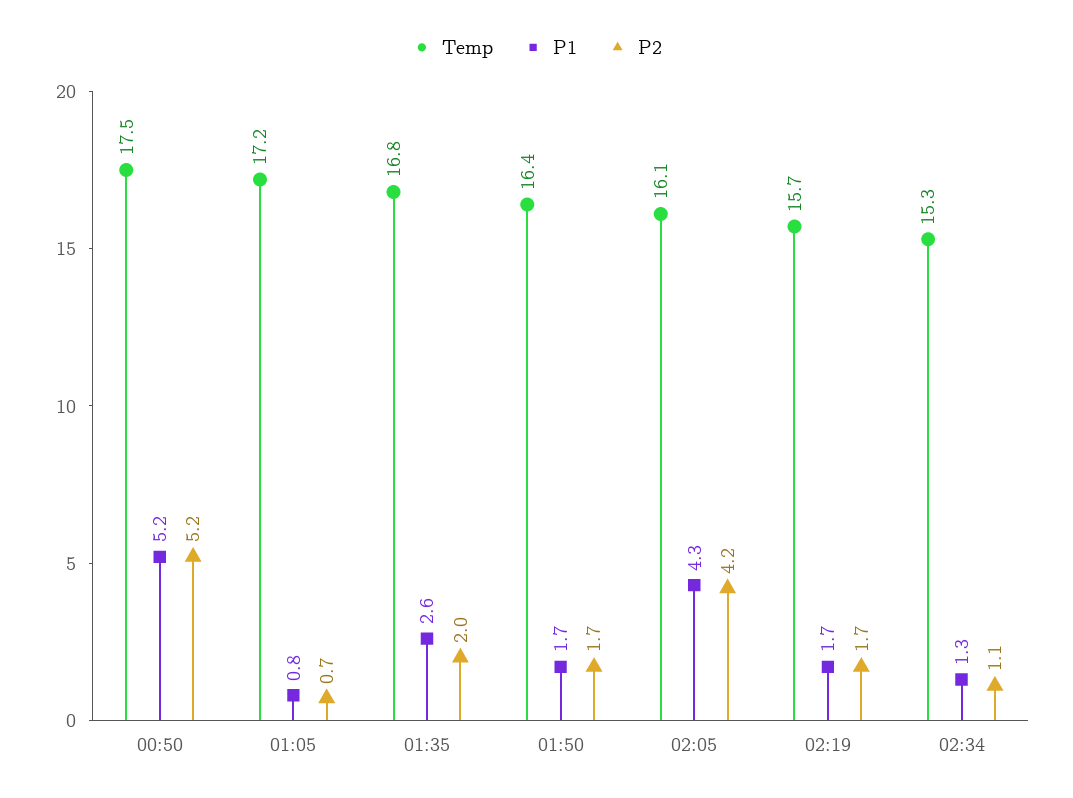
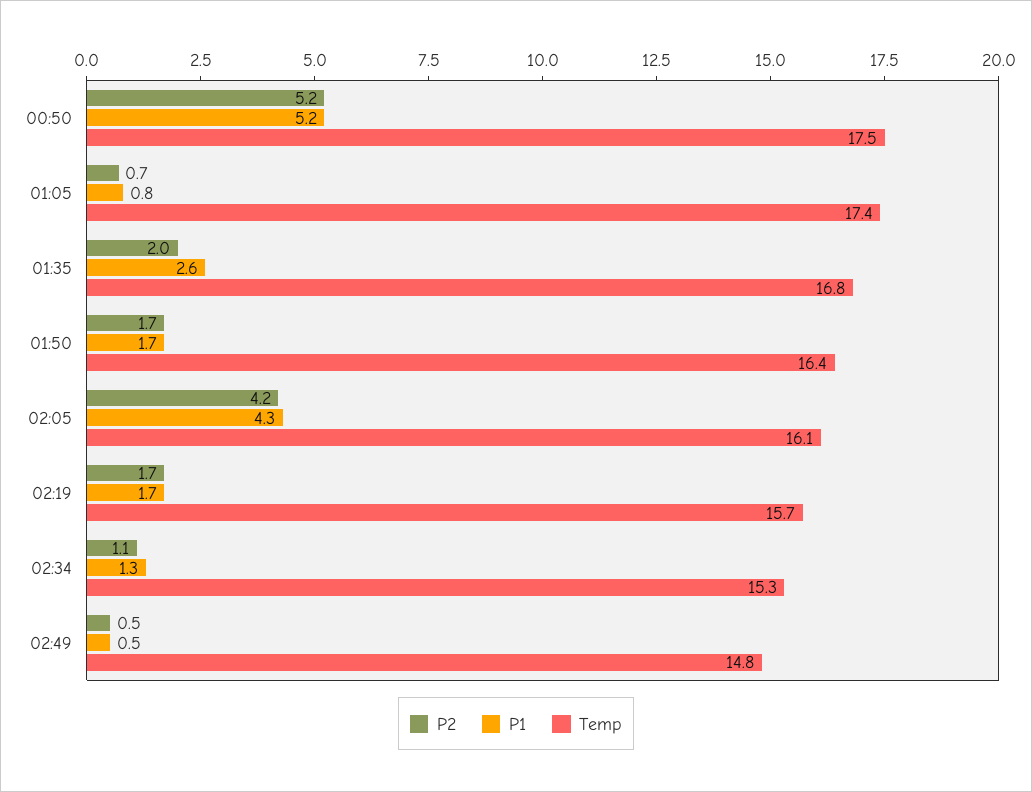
Temp, 01:05: 17.2 -> 17.4
P2, 02:49: none -> 0.5
P1, 02:49: none -> 0.5
Temp, 02:49: none -> 14.8

